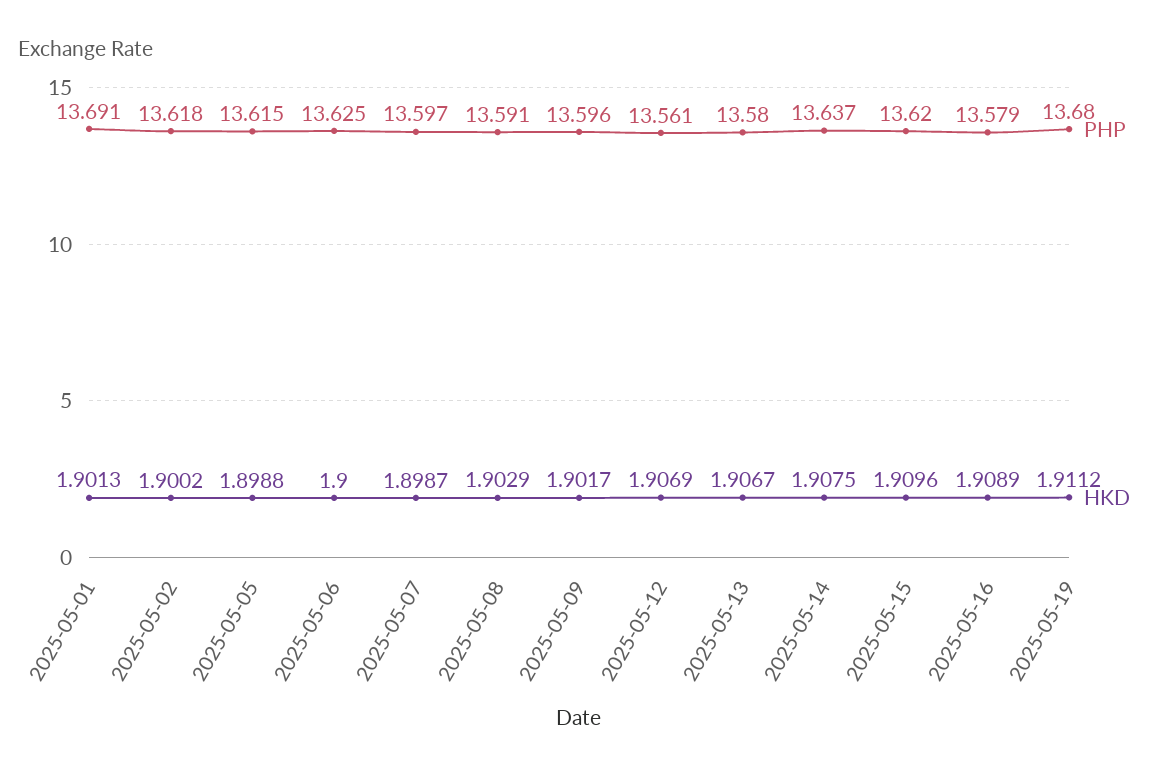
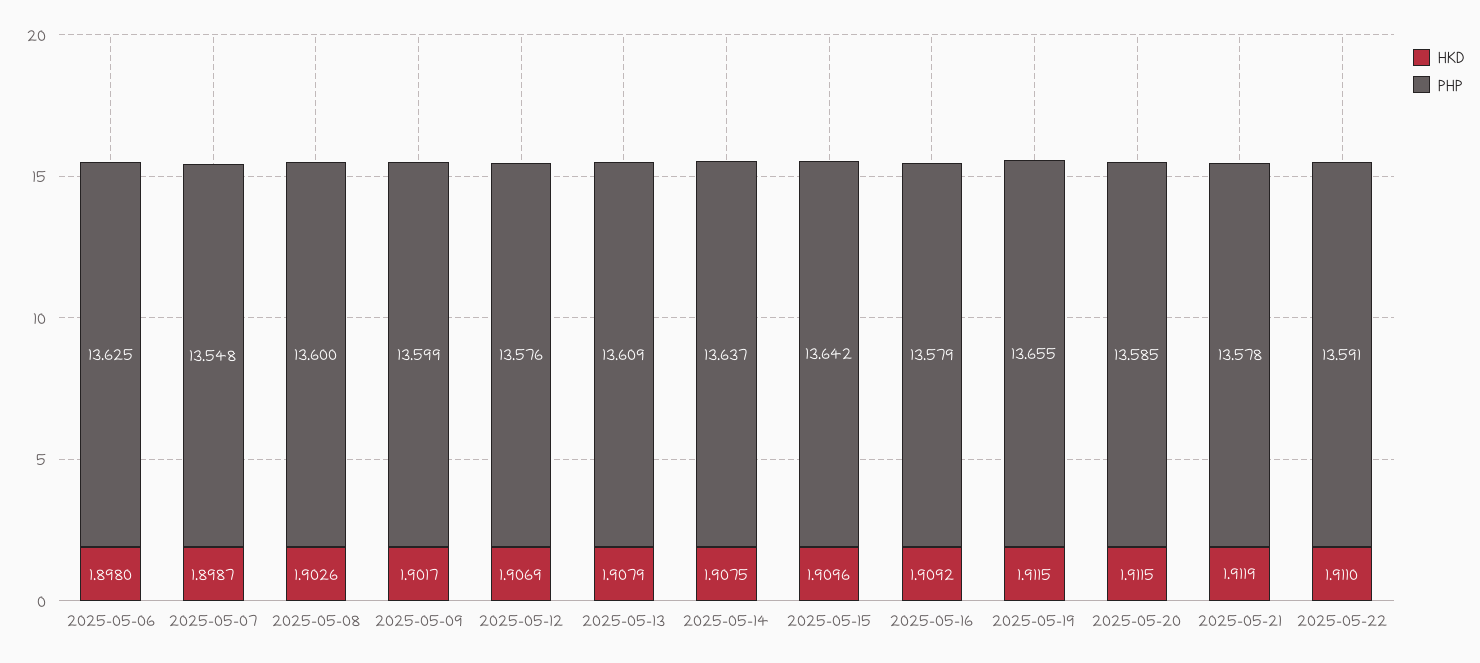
PHP, 2025-05-01: 13.691 -> none
HKD, 2025-05-01: 1.9013 -> none
PHP, 2025-05-02: 13.618 -> none
HKD, 2025-05-02: 1.9002 -> none
PHP, 2025-05-05: 13.615 -> none
HKD, 2025-05-05: 1.8988 -> none
HKD, 2025-05-06: 1.9 -> 1.898
PHP, 2025-05-07: 13.597 -> 13.548
PHP, 2025-05-08: 13.591 -> 13.6
HKD, 2025-05-08: 1.9029 -> 1.9026
PHP, 2025-05-09: 13.596 -> 13.599
PHP, 2025-05-12: 13.561 -> 13.576
PHP, 2025-05-13: 13.58 -> 13.609
HKD, 2025-05-13: 1.9067 -> 1.9079
PHP, 2025-05-15: 13.62 -> 13.642
HKD, 2025-05-16: 1.9089 -> 1.9092
PHP, 2025-05-19: 13.68 -> 13.655
HKD, 2025-05-19: 1.9112 -> 1.9115
HKD, 2025-05-20: none -> 1.9115
PHP, 2025-05-20: none -> 13.585
HKD, 2025-05-21: none -> 1.9119
PHP, 2025-05-21: none -> 13.578
HKD, 2025-05-22: none -> 1.911
PHP, 2025-05-22: none -> 13.591

